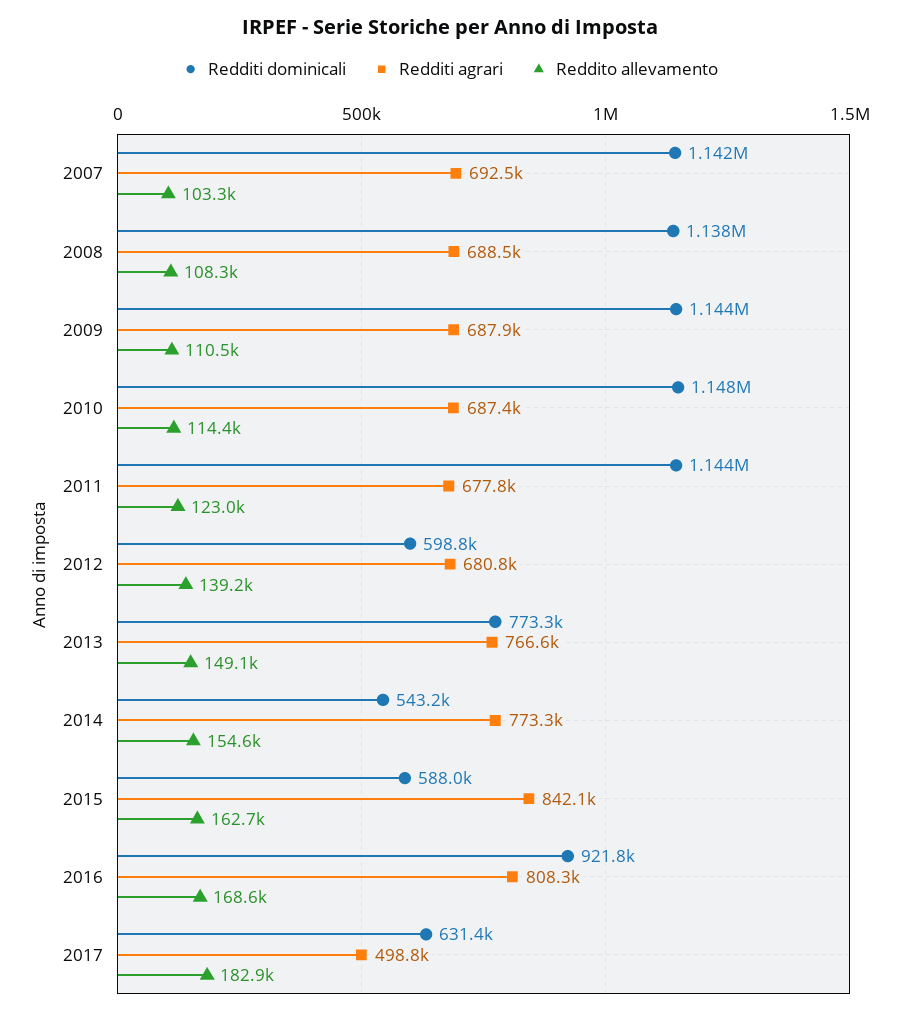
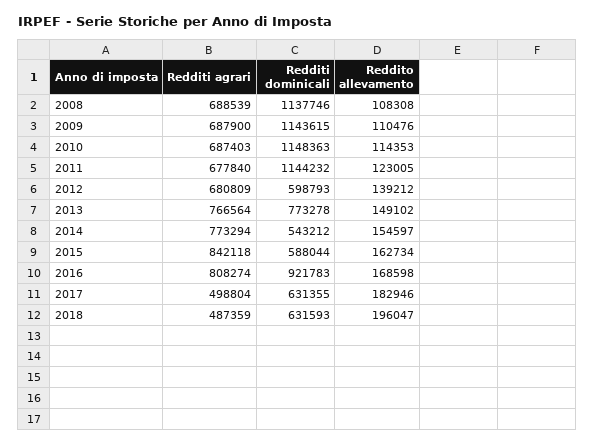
Redditi dominicali, 2007: 1142000 -> none
Redditi agrari, 2007: 692500 -> none
Reddito allevamento, 2007: 103300 -> none
Redditi agrari, 2018: none -> 487359
Redditi dominicali, 2018: none -> 631593
Reddito allevamento, 2018: none -> 196047

